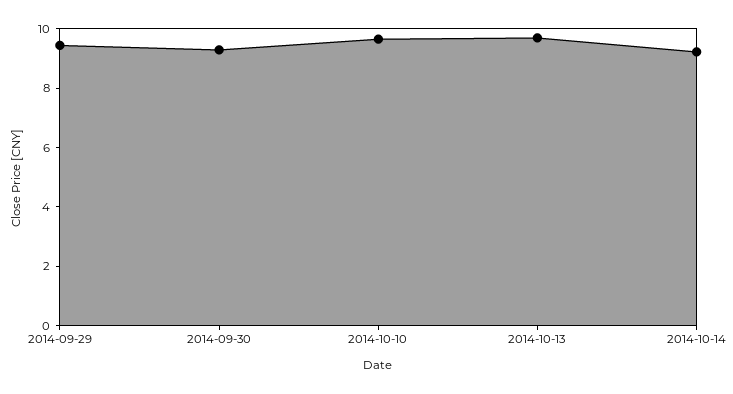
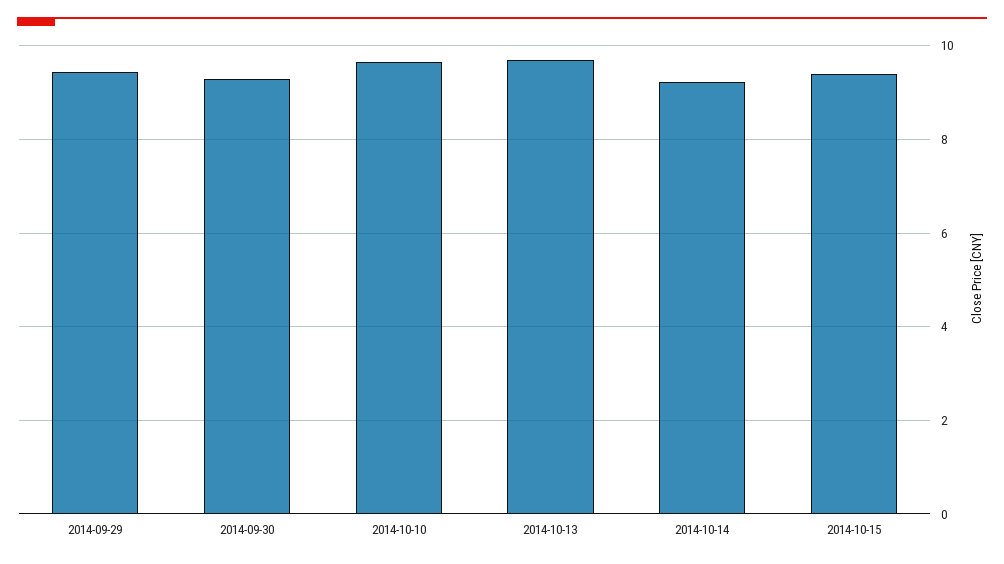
2014-10-15: none -> 9.4

